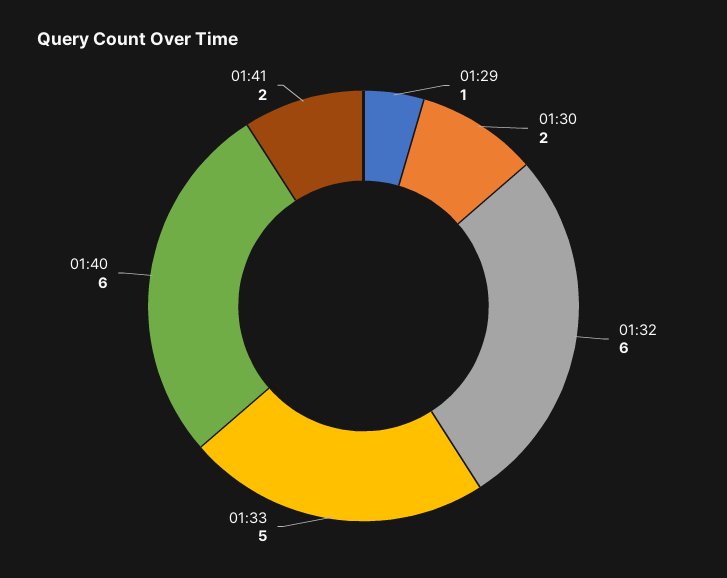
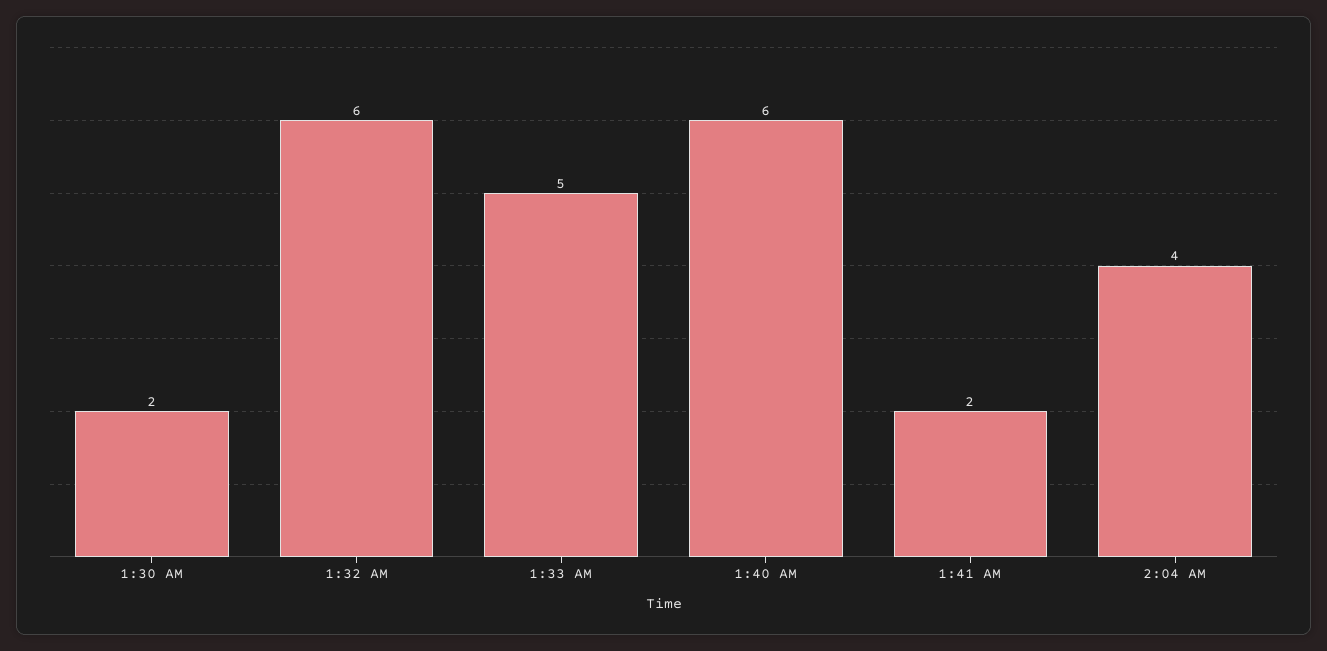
01:29: 1 -> none
2:04 AM: none -> 4

